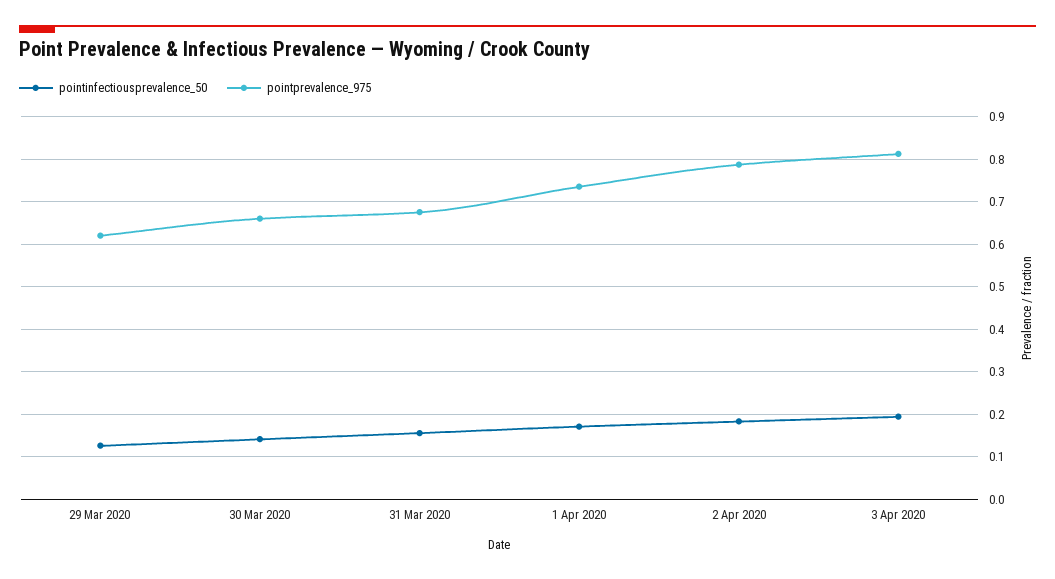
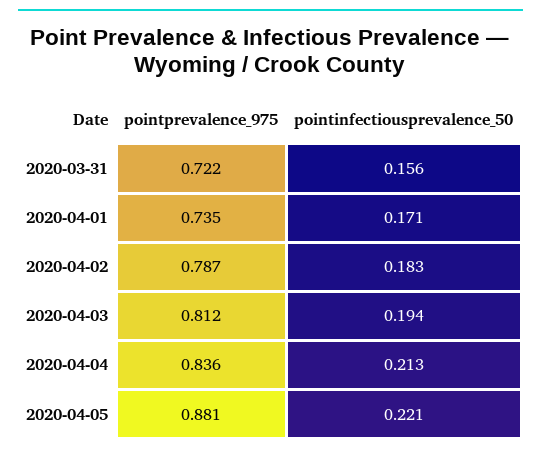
pointinfectiousprevalence_50, 29 Mar 2020: 0.12 -> none
pointprevalence_975, 29 Mar 2020: 0.62 -> none
pointinfectiousprevalence_50, 30 Mar 2020: 0.14 -> none
pointprevalence_975, 30 Mar 2020: 0.66 -> none
pointprevalence_975, 31 Mar 2020: 0.68 -> 0.722
pointprevalence_975, 2020-04-04: none -> 0.836
pointinfectiousprevalence_50, 2020-04-04: none -> 0.213
pointprevalence_975, 2020-04-05: none -> 0.881
pointinfectiousprevalence_50, 2020-04-05: none -> 0.221

